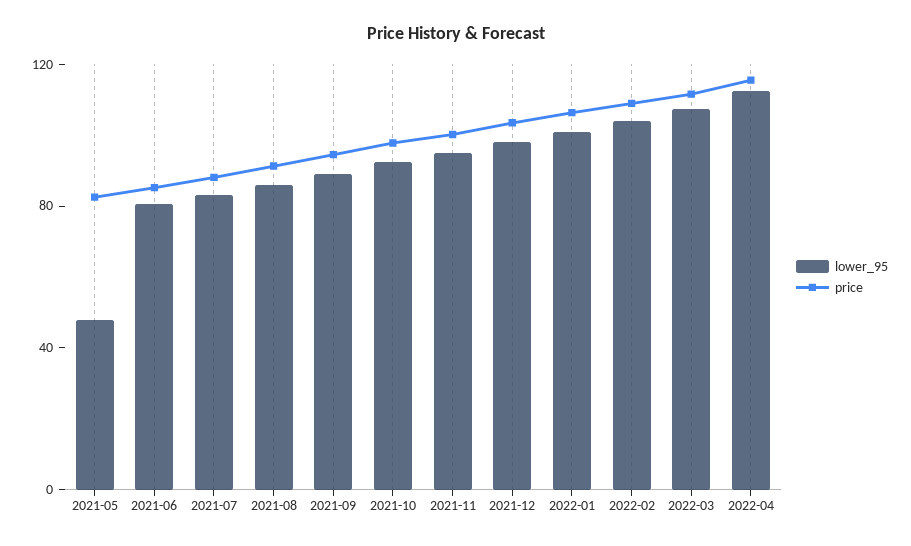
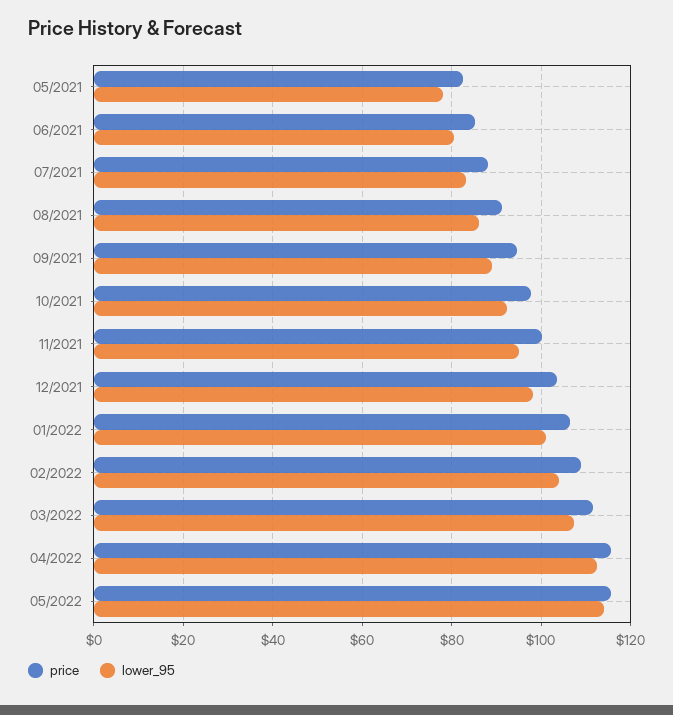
lower_95, 2021-05: 50 -> 78
price, 05/2022: none -> 116
lower_95, 05/2022: none -> 114

